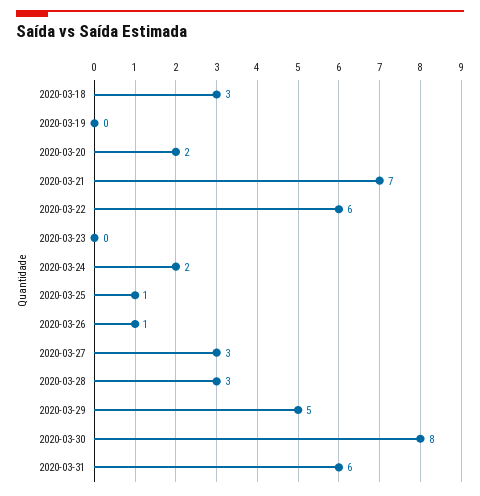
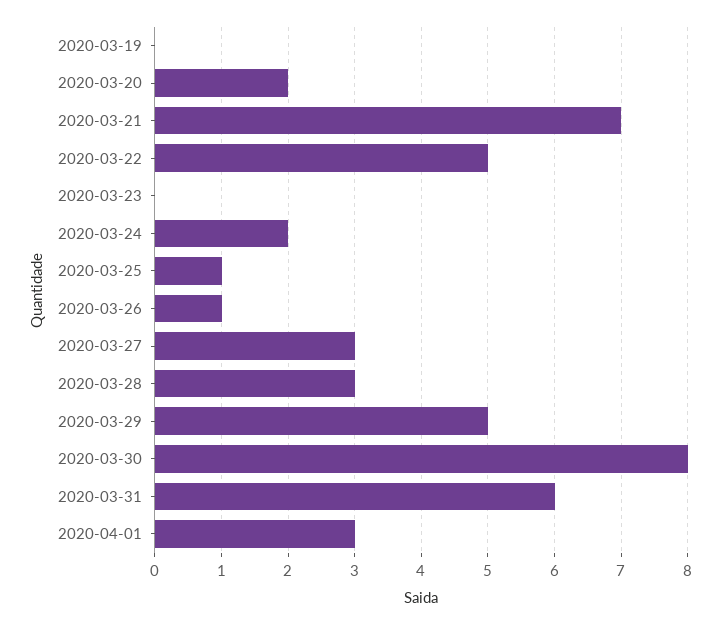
2020-03-18: 3 -> none
2020-03-22: 6 -> 5
2020-04-01: none -> 3

